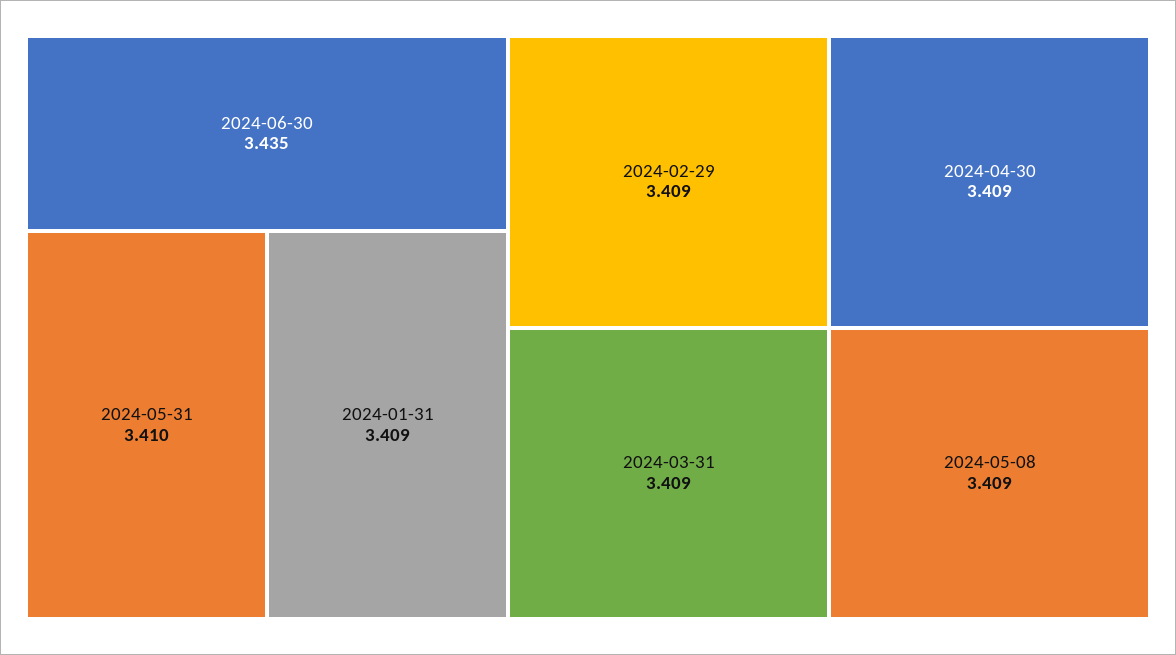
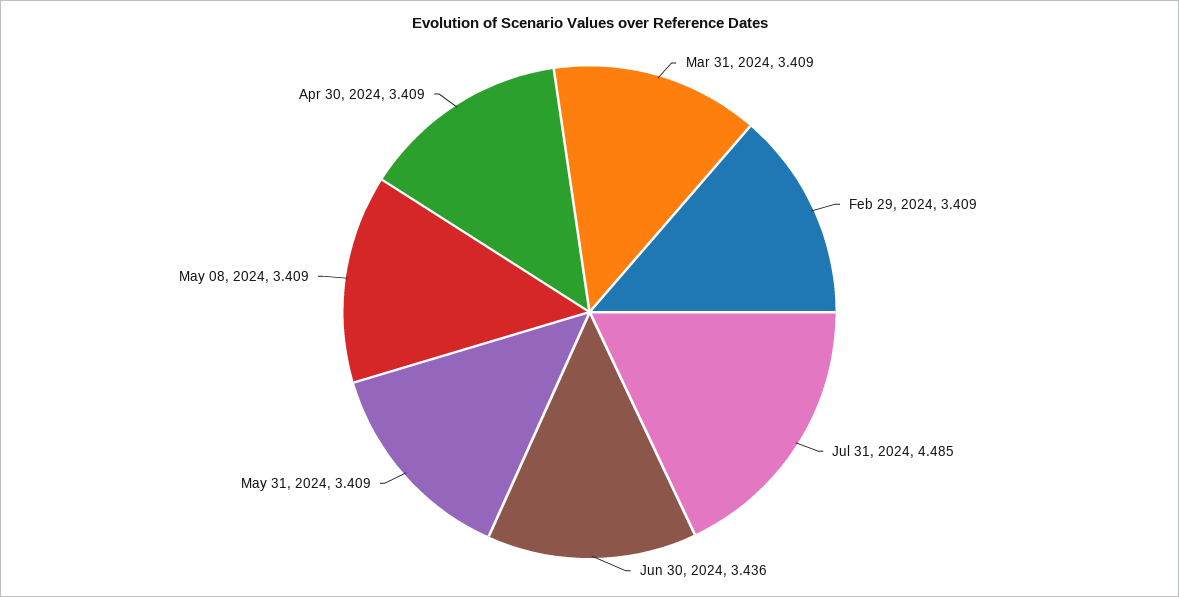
2024-06-30: 3.435 -> 3.436
2024-05-31: 3.41 -> 3.409
2024-01-31: 3.409 -> none
Jul 31, 2024: none -> 4.485

